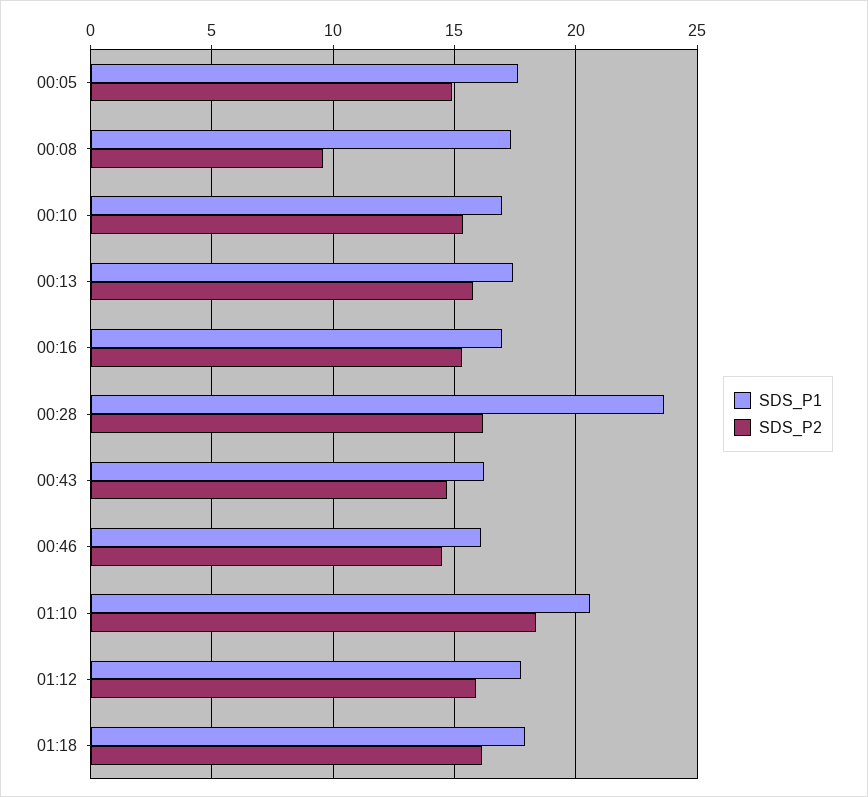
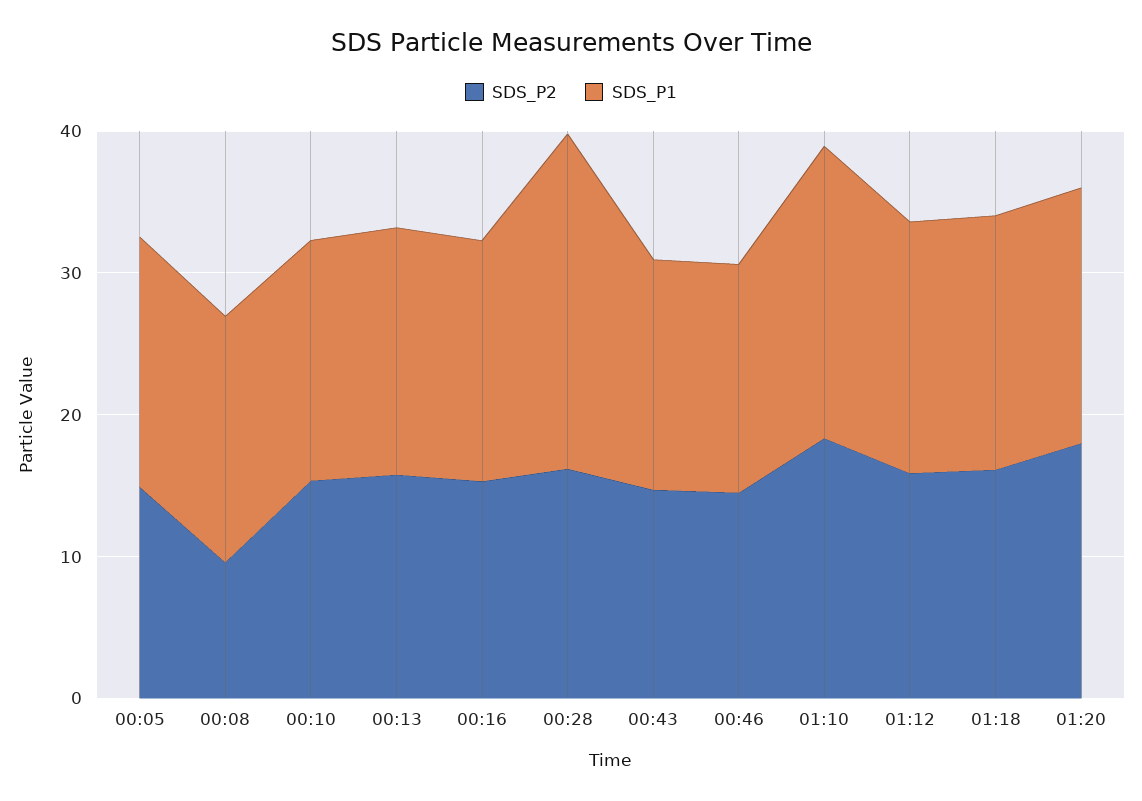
SDS_P2, 01:20: none -> 18
SDS_P1, 01:20: none -> 18

